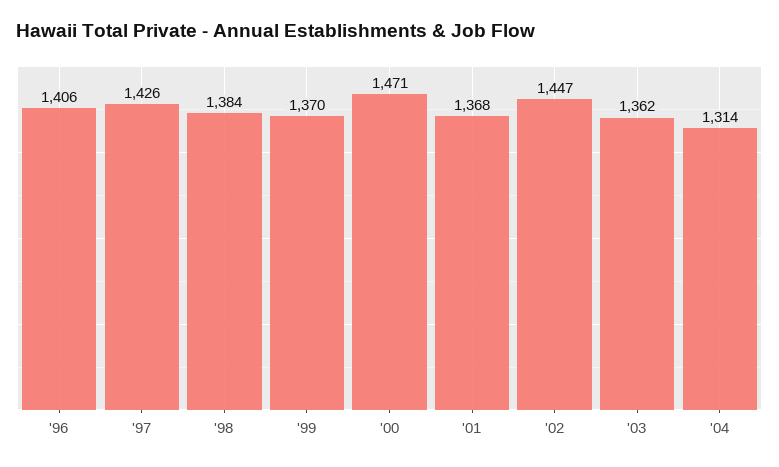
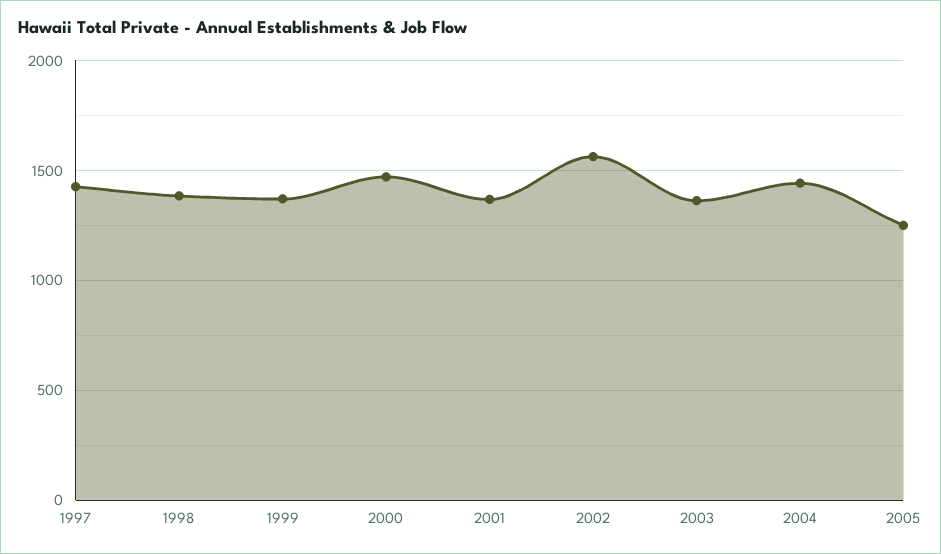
'96: 1406 -> none
'02: 1447 -> 1550
'04: 1314 -> 1450
2005: none -> 1250

